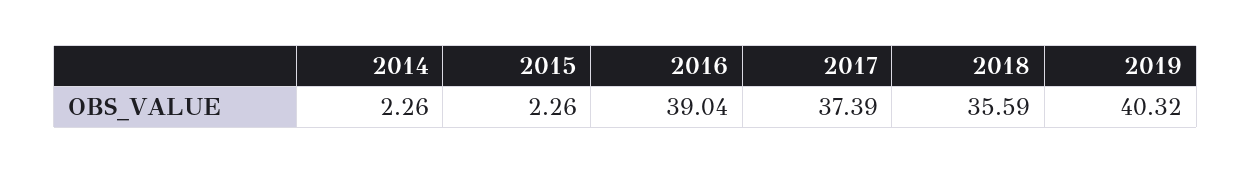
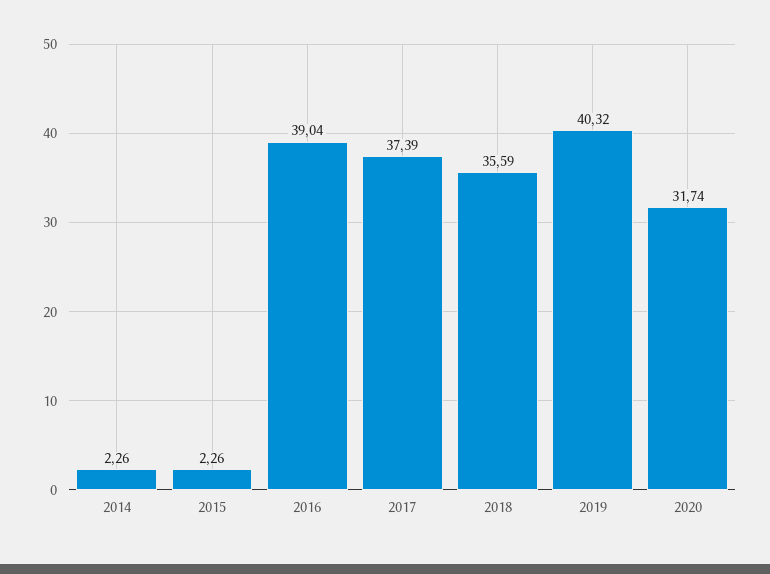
2020: none -> 31.74

